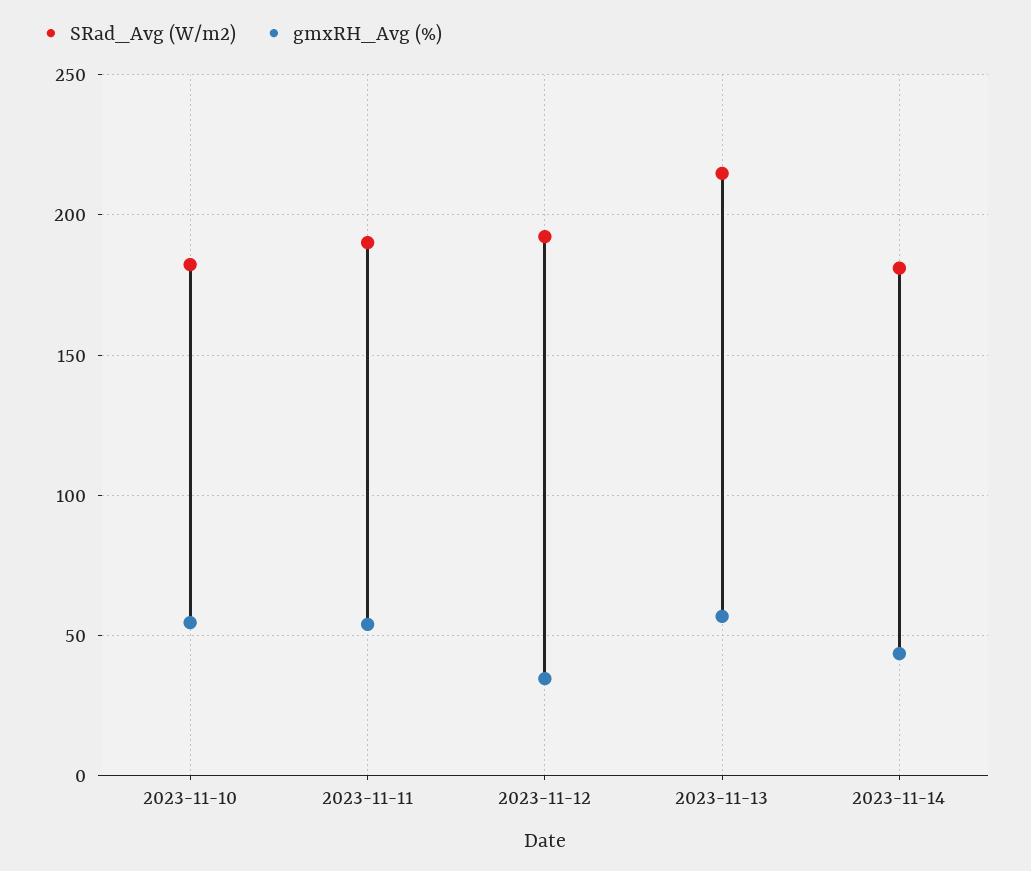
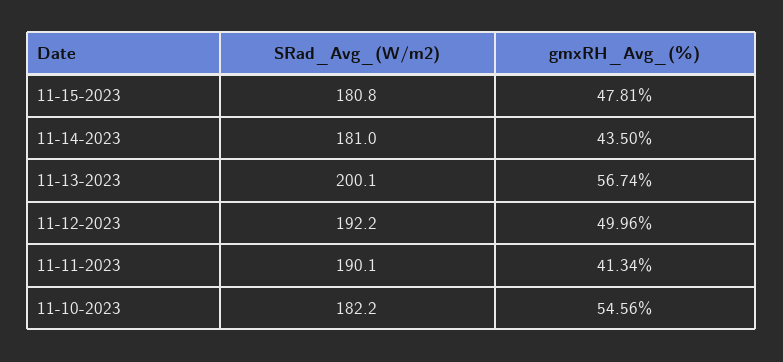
gmxRH_Avg (%), 2023-11-11: 55 -> 41.34
gmxRH_Avg (%), 2023-11-12: 35 -> 49.96
SRad_Avg (W/m2), 2023-11-13: 215 -> 200.1
SRad_Avg (W/m2), 11-15-2023: none -> 180.8
gmxRH_Avg (%), 11-15-2023: none -> 47.81

